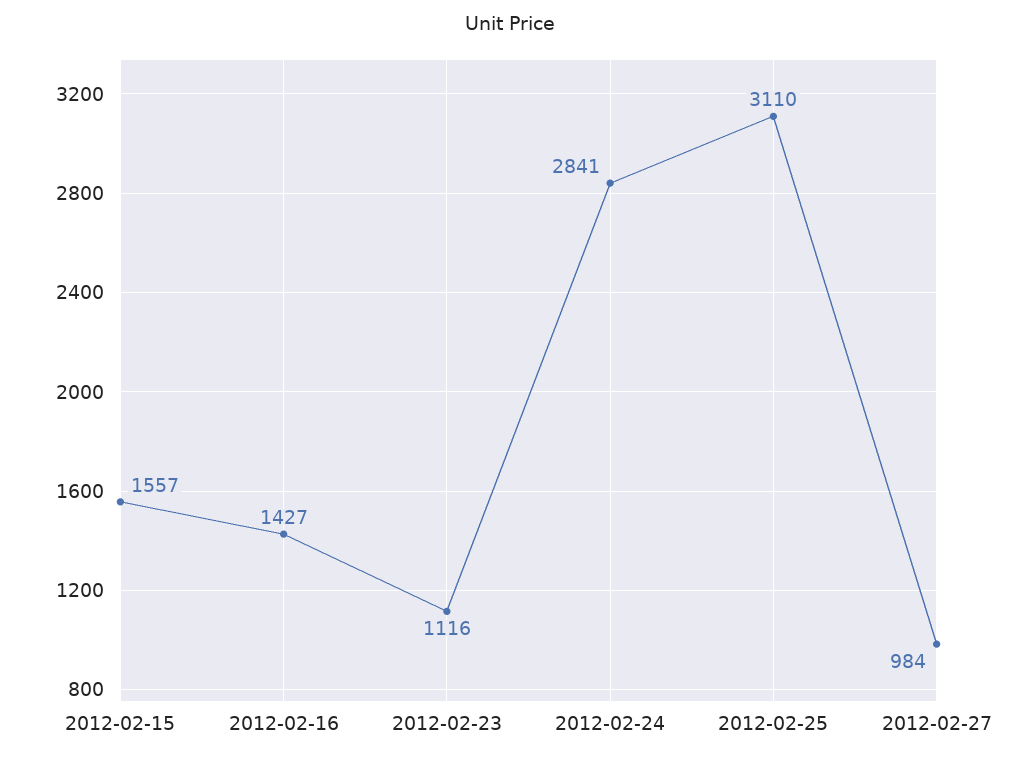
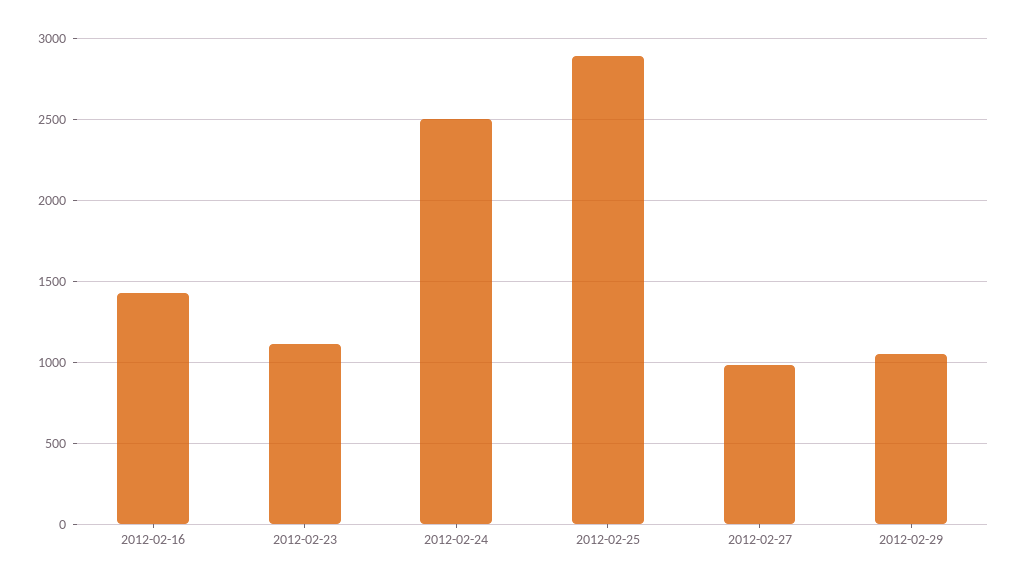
2012-02-15: 1557 -> none
2012-02-24: 2841 -> 2500
2012-02-25: 3110 -> 2900
2012-02-29: none -> 1050

